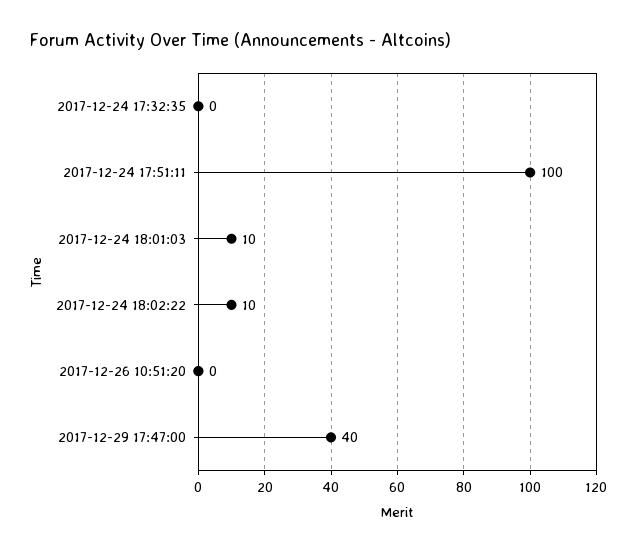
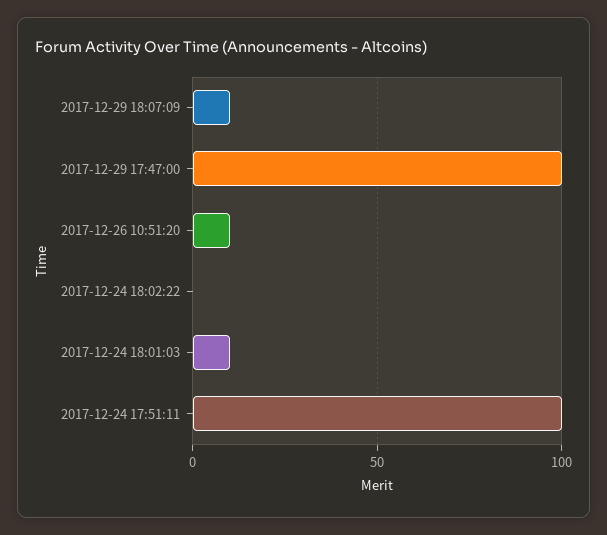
2017-12-24 17:32:35: 0 -> none
2017-12-24 18:02:22: 10 -> 0
2017-12-26 10:51:20: 0 -> 10
2017-12-29 17:47:00: 40 -> 100
2017-12-29 18:07:09: none -> 10

